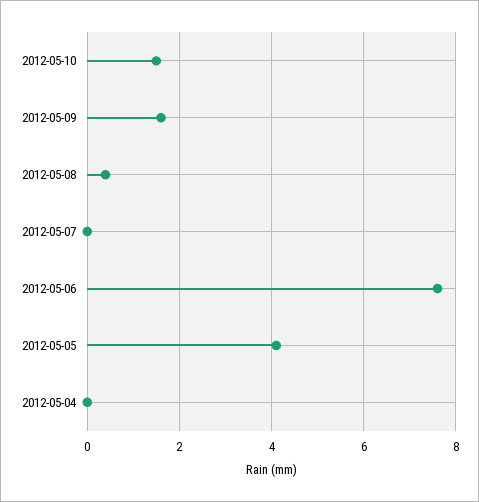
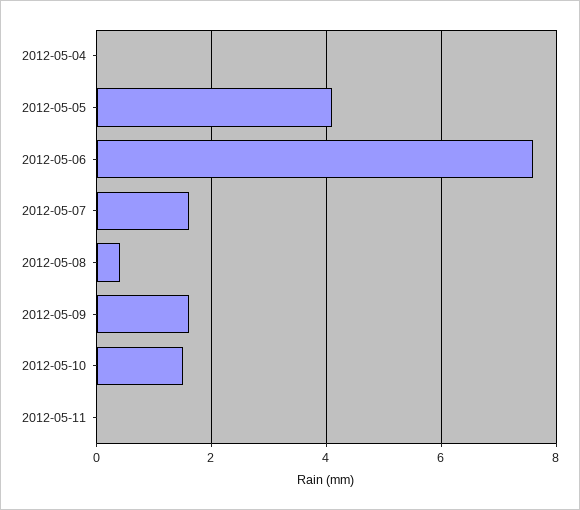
2012-05-07: 0 -> 1.5
2012-05-11: none -> 0

